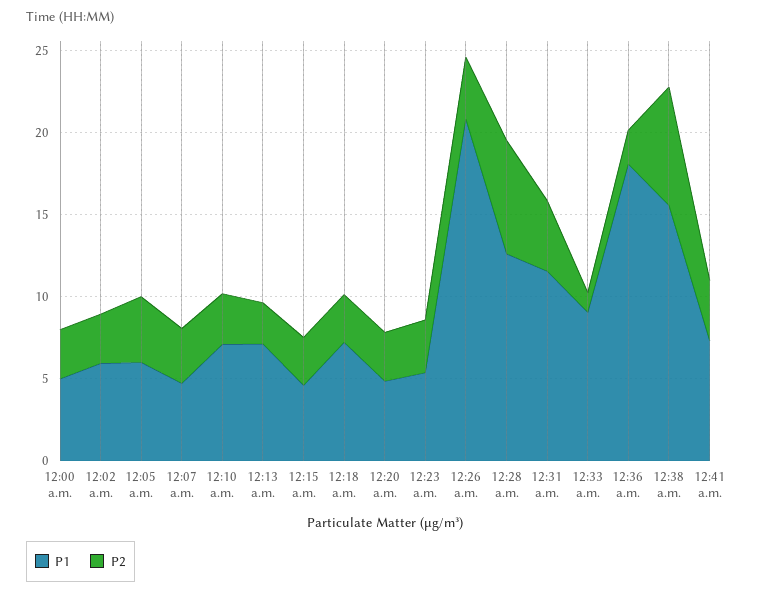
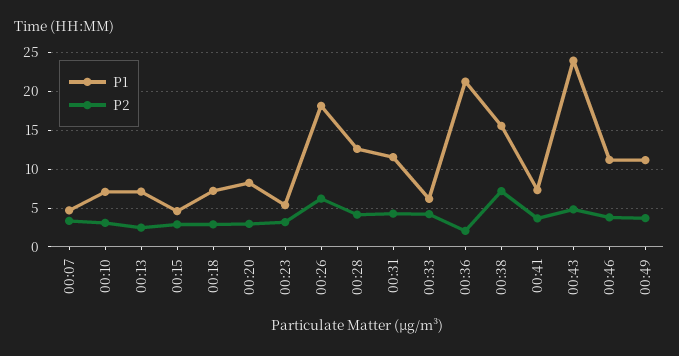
P1, 12:00 a.m.: 5 -> none
P2, 12:00 a.m.: 3 -> none
P1, 12:02 a.m.: 6 -> none
P2, 12:02 a.m.: 3 -> none
P1, 12:05 a.m.: 6 -> none
P2, 12:05 a.m.: 4 -> none
P1, 12:20 a.m.: 5 -> 8
P1, 12:26 a.m.: 21 -> 18
P2, 12:26 a.m.: 4 -> 6
P2, 12:28 a.m.: 7 -> 4
P1, 12:33 a.m.: 9 -> 6
P2, 12:33 a.m.: 1 -> 4
P1, 12:36 a.m.: 18 -> 21
P1, 00:43: none -> 24
P2, 00:43: none -> 5
P1, 00:46: none -> 11
P2, 00:46: none -> 4
P1, 00:49: none -> 11
P2, 00:49: none -> 4

